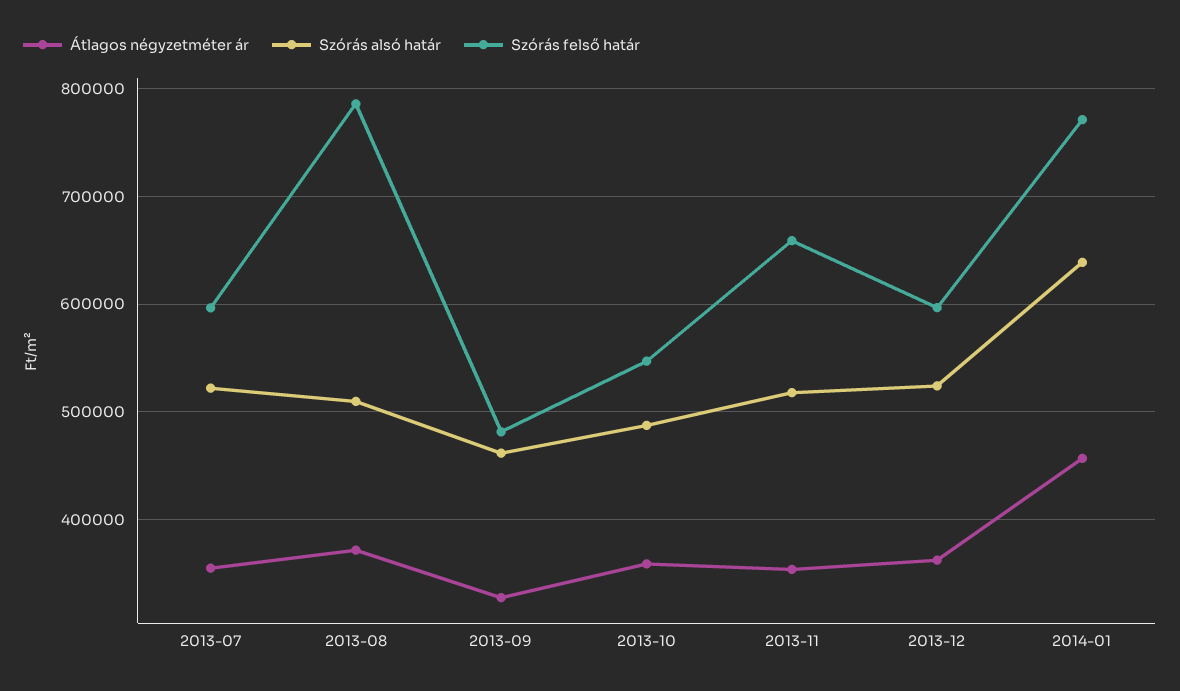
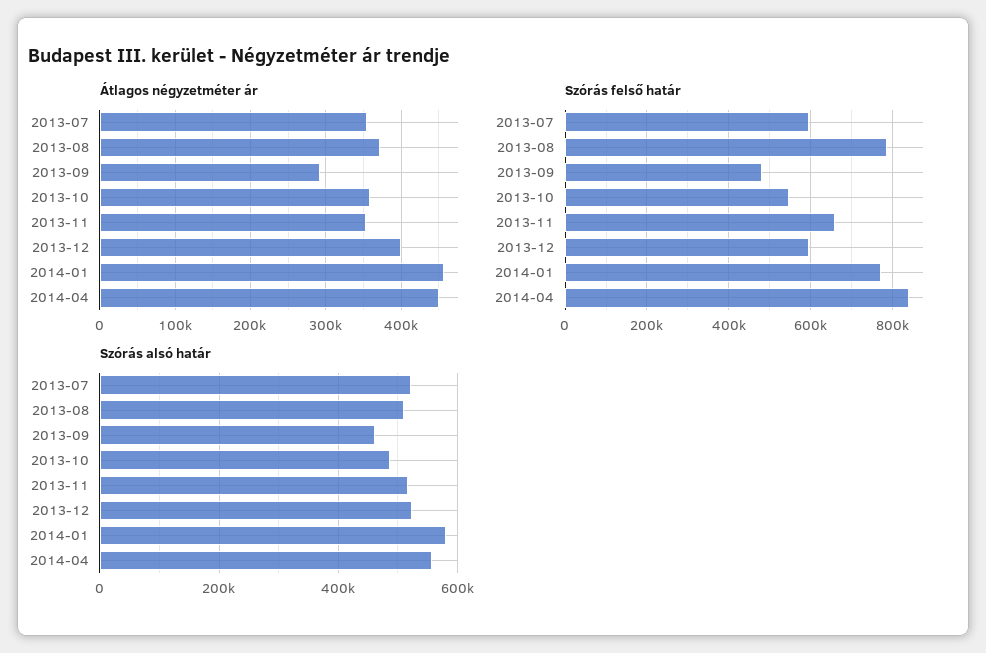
Átlagos négyzetméter ár, 2013-09: 330000 -> 290000
Átlagos négyzetméter ár, 2013-12: 360000 -> 400000
Szórás alsó határ, 2014-01: 640000 -> 580000
Átlagos négyzetméter ár, 2014-04: none -> 450000
Szórás felső határ, 2014-04: none -> 840000
Szórás alsó határ, 2014-04: none -> 560000

